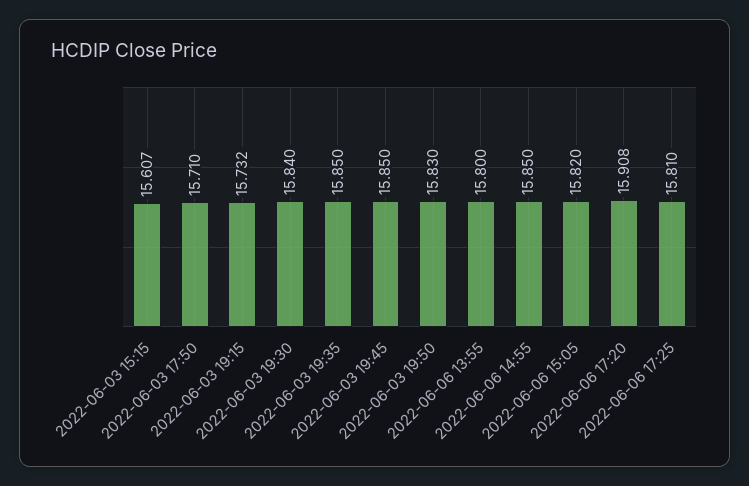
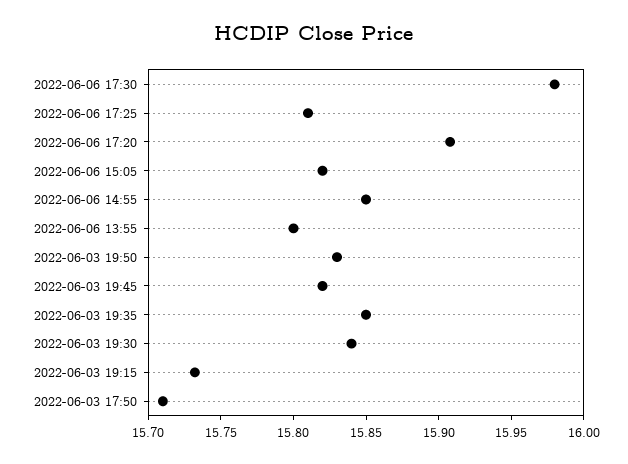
2022-06-03 15:15: 15.607 -> none
2022-06-03 19:45: 15.85 -> 15.82
2022-06-06 17:30: none -> 15.98

